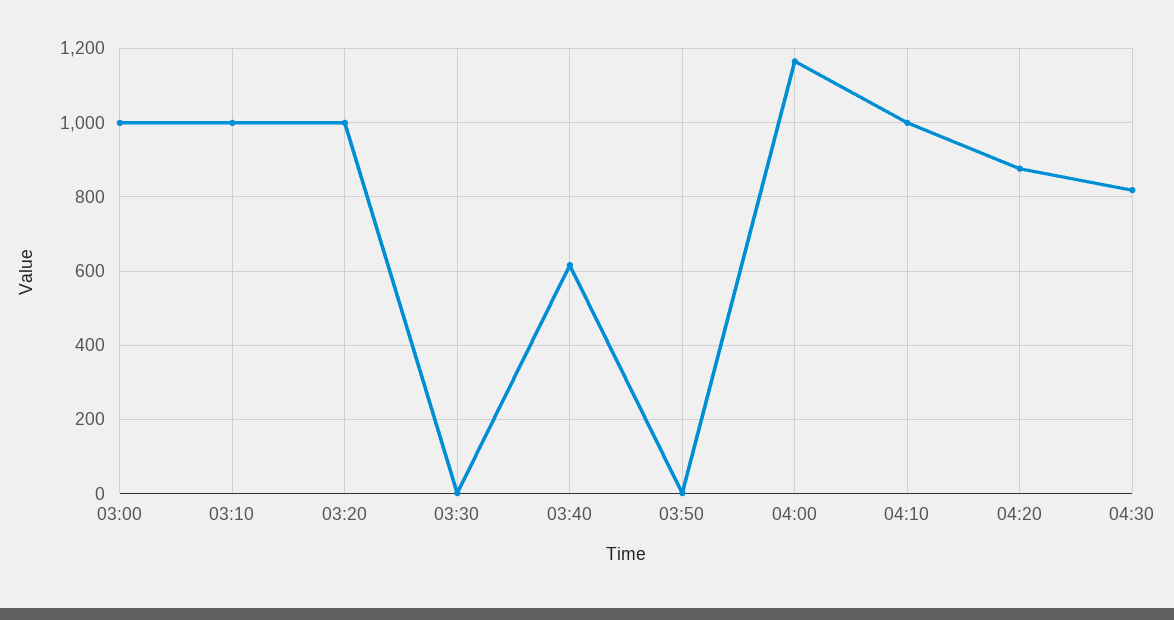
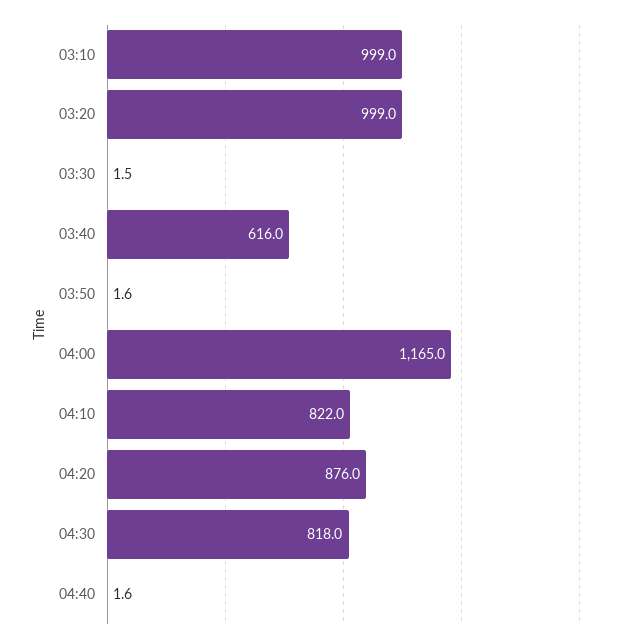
03:00: 1000 -> none
04:10: 1000 -> 822
04:40: none -> 1.6

